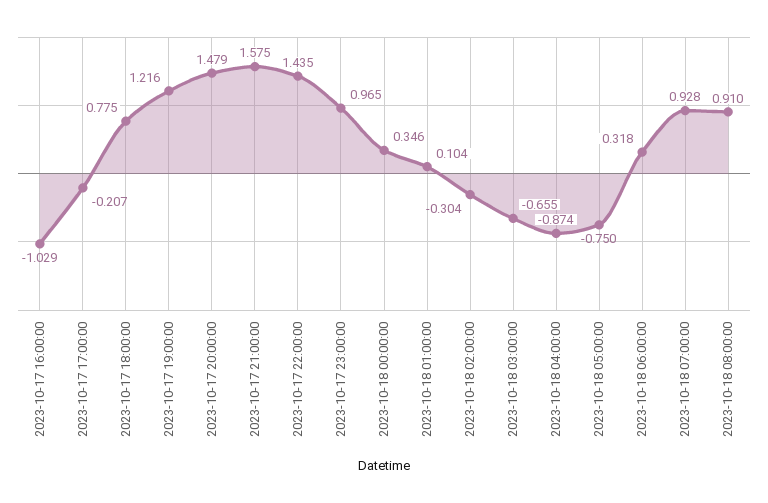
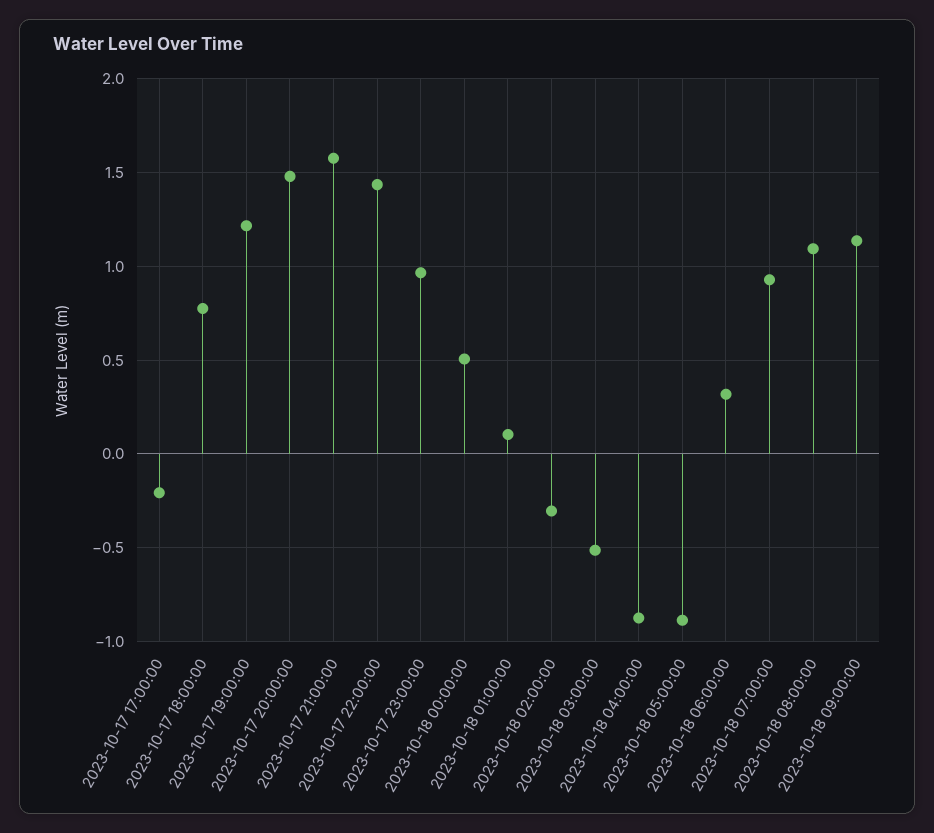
2023-10-17 16:00:00: -1.029 -> none
2023-10-18 00:00:00: 0.346 -> 0.5
2023-10-18 03:00:00: -0.655 -> -0.5
2023-10-18 05:00:00: -0.75 -> -0.9
2023-10-18 08:00:00: 0.91 -> 1.1
2023-10-18 09:00:00: none -> 1.15

